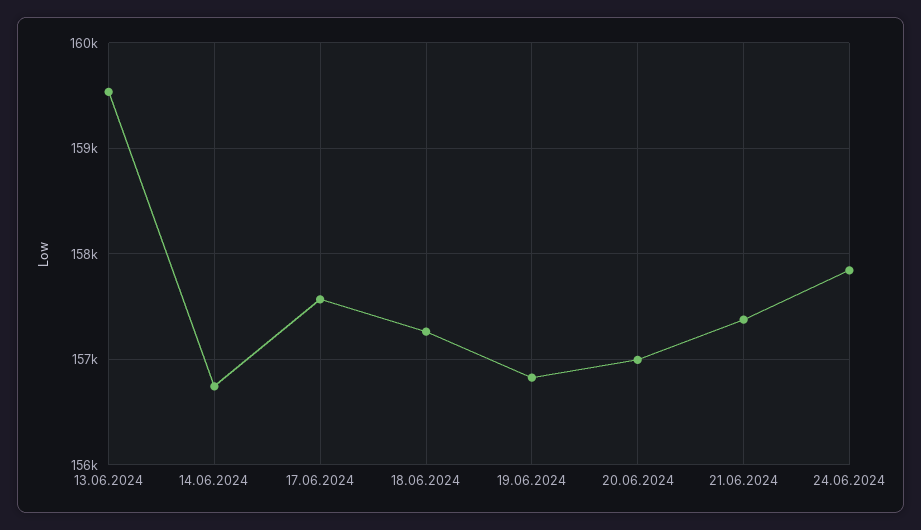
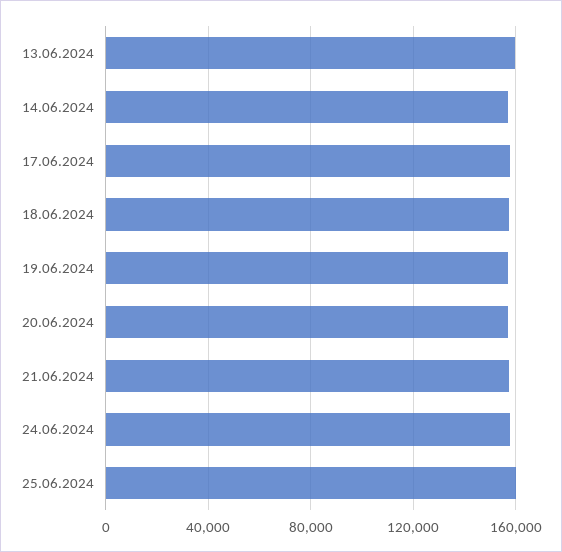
25.06.2024: none -> 160000

